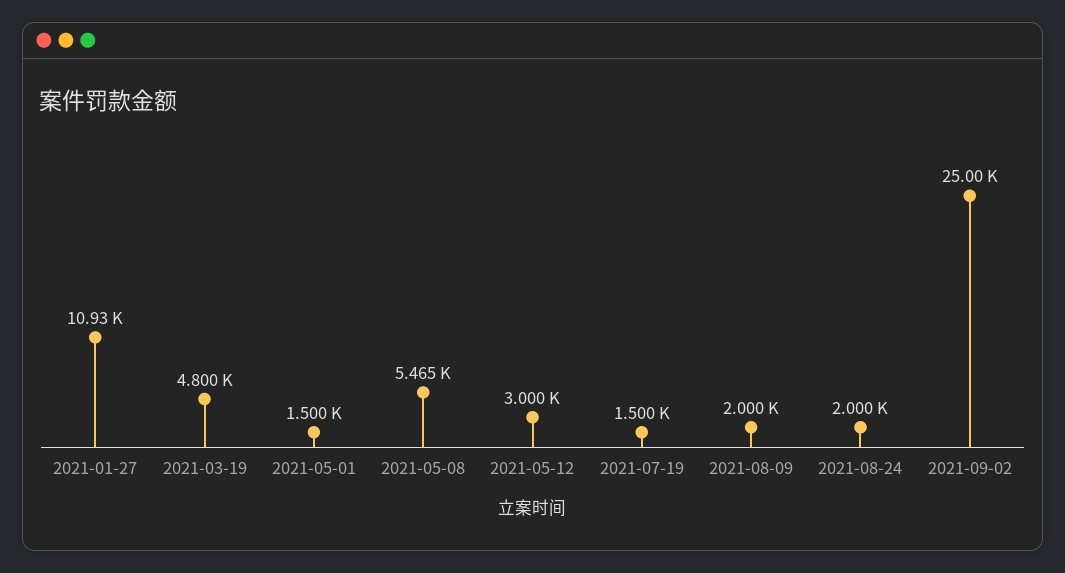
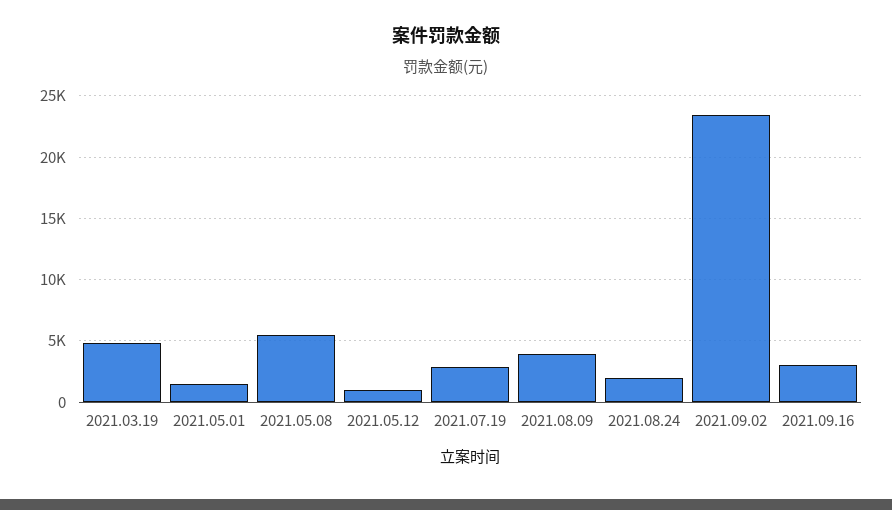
2021-01-27: 10930 -> none
2021-05-12: 3000 -> 1000
2021-07-19: 1500 -> 3000
2021-08-09: 2000 -> 4000
2021-09-02: 25000 -> 23500
2021.09.16: none -> 3000

